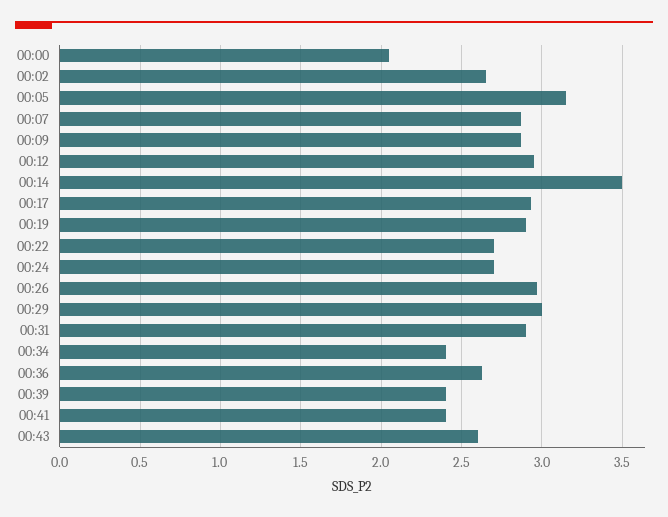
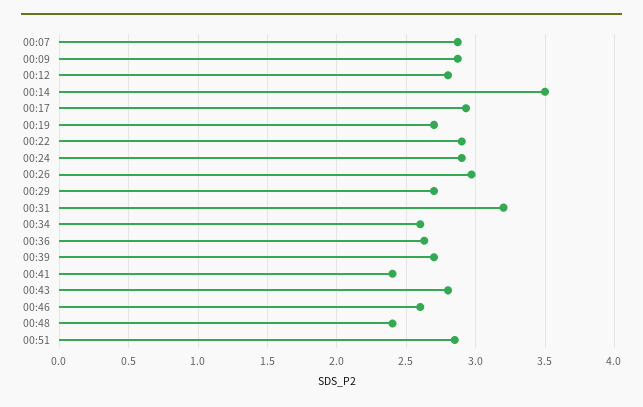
00:00: 2.05 -> none
00:02: 2.65 -> none
00:05: 3.15 -> none
00:12: 2.95 -> 2.8
00:19: 2.9 -> 2.7
00:22: 2.7 -> 2.9
00:24: 2.7 -> 2.9
00:29: 3 -> 2.7
00:31: 2.9 -> 3.2
00:34: 2.4 -> 2.6
00:39: 2.4 -> 2.7
00:43: 2.6 -> 2.8
00:46: none -> 2.6
00:48: none -> 2.4
00:51: none -> 2.85

